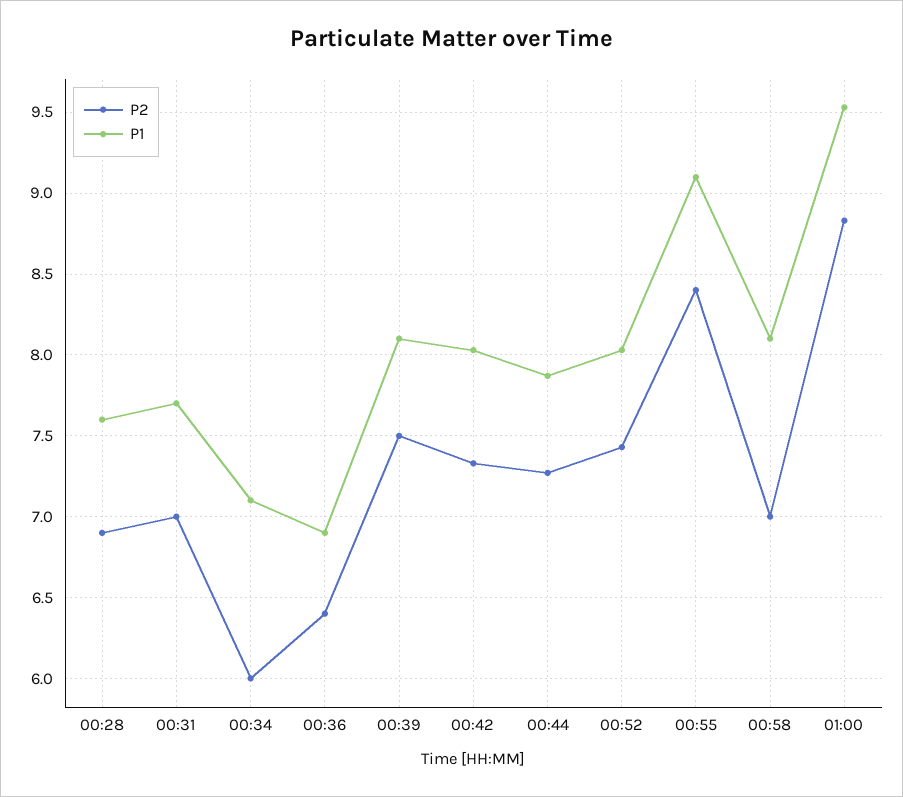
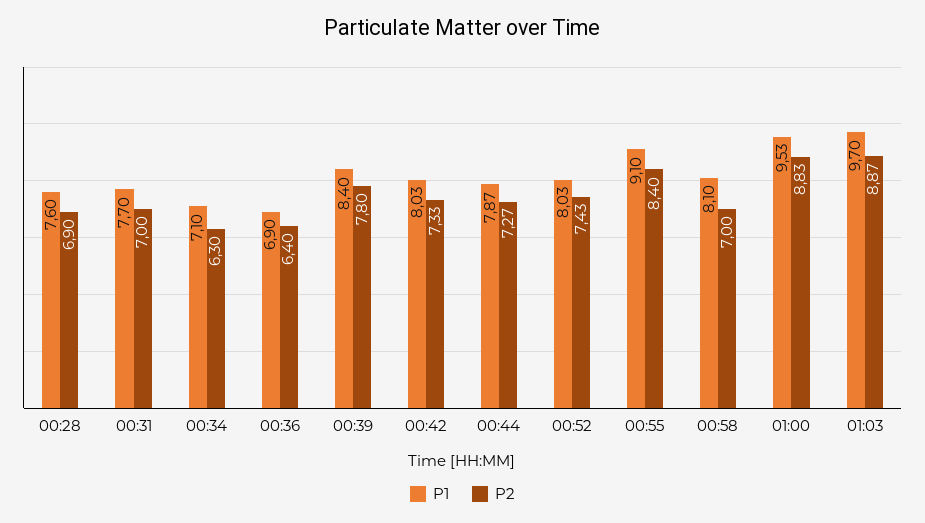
P2, 00:34: 6 -> 6.3
P2, 00:39: 7.5 -> 7.8
P1, 00:39: 8.1 -> 8.4
P1, 01:03: none -> 9.7
P2, 01:03: none -> 8.87

